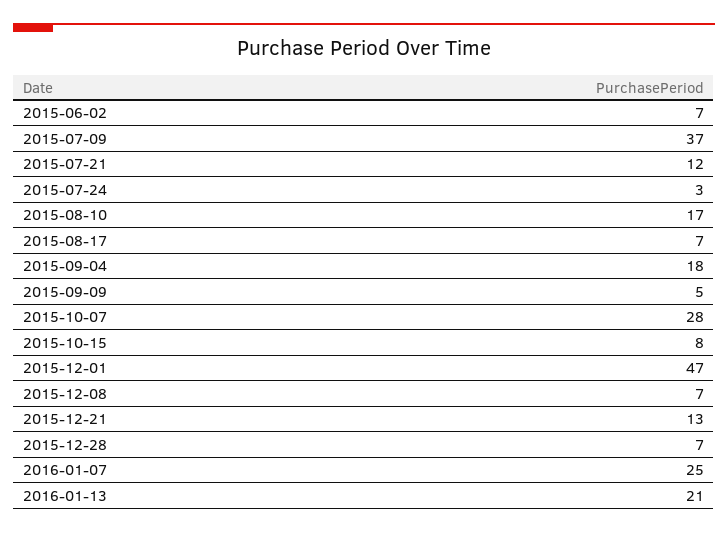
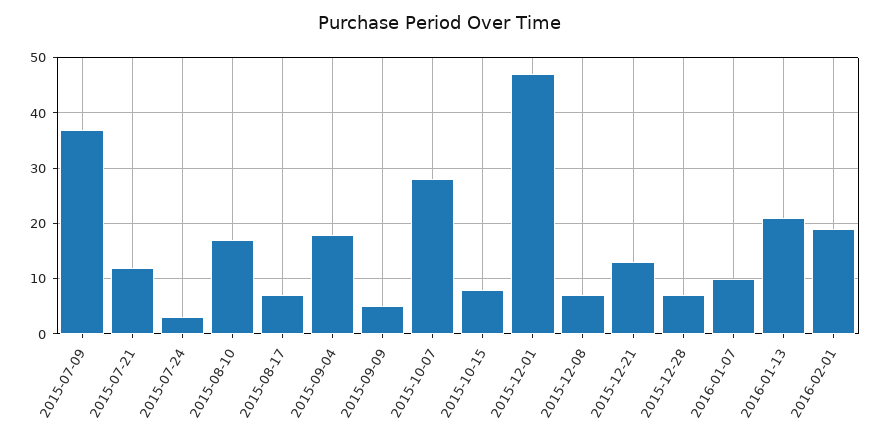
2015-06-02: 7 -> none
2016-01-07: 25 -> 10
2016-02-01: none -> 20

